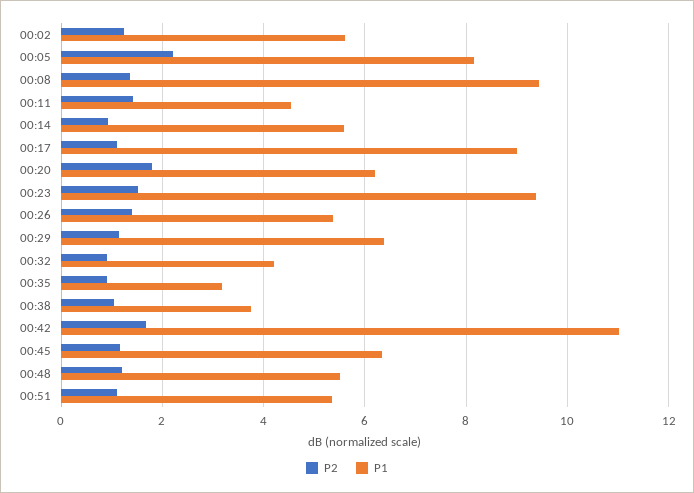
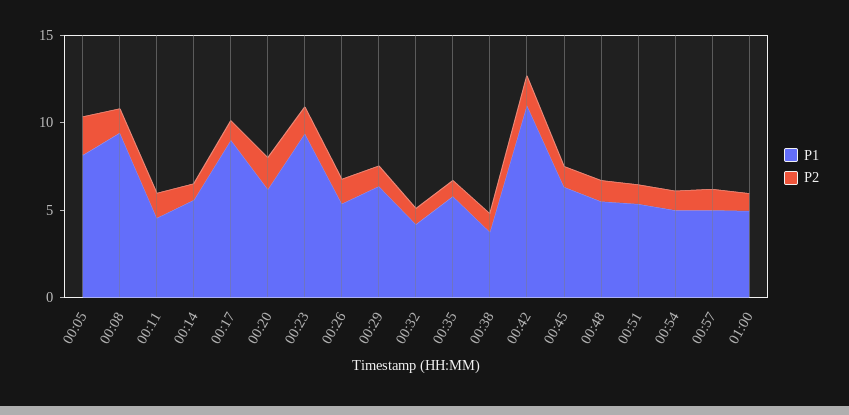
P2, 00:02: 1.2 -> none
P1, 00:02: 5.6 -> none
P1, 00:35: 3.2 -> 6
P1, 00:54: none -> 5
P2, 00:54: none -> 1
P1, 00:57: none -> 5
P2, 00:57: none -> 1
P1, 01:00: none -> 5
P2, 01:00: none -> 1

